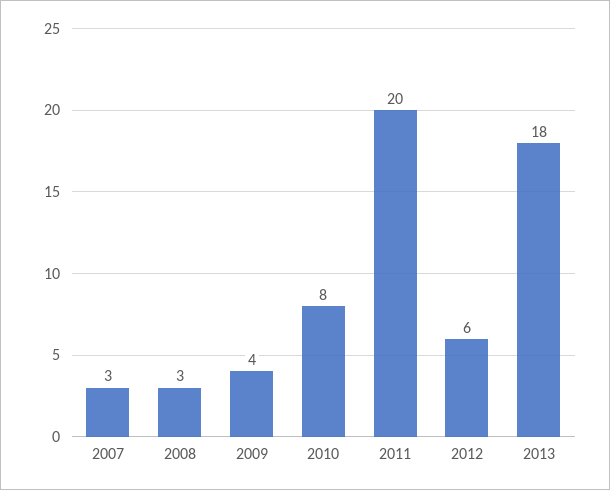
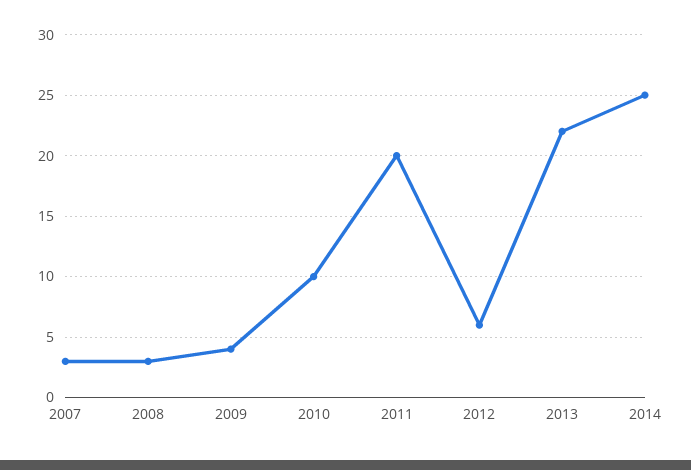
2010: 8 -> 10
2013: 18 -> 22
2014: none -> 25

